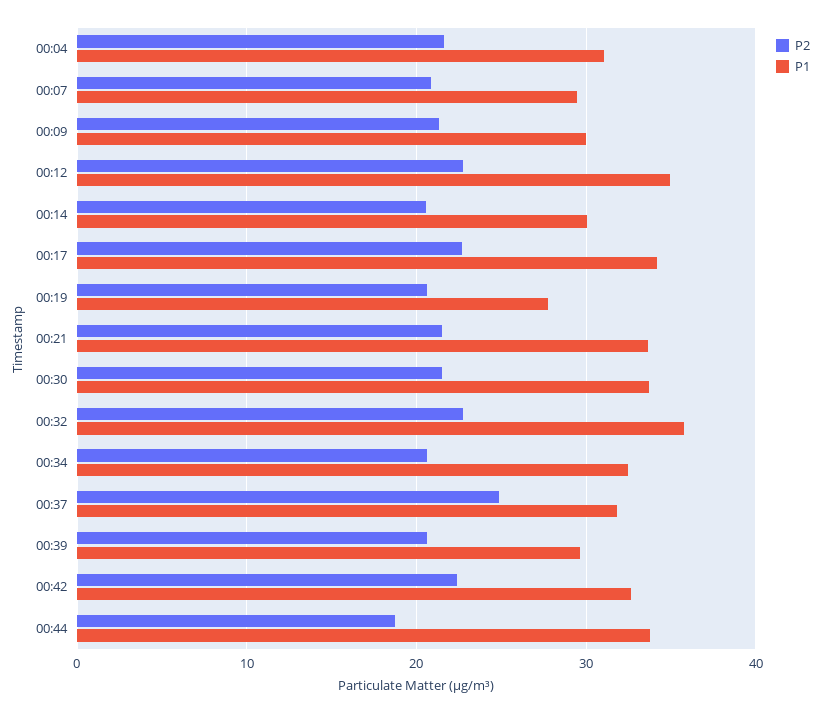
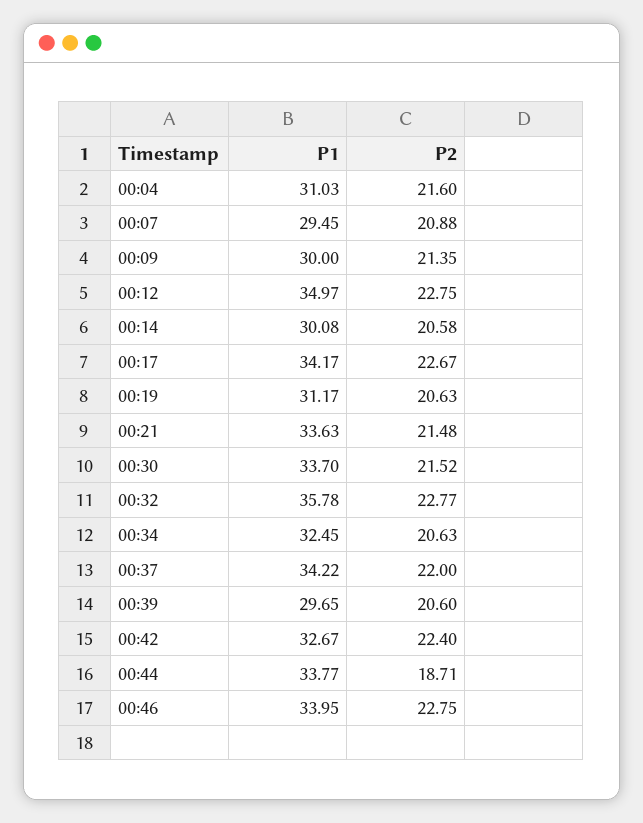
P1, 00:19: 28 -> 31.17
P2, 00:37: 25 -> 22
P1, 00:37: 32 -> 34.22
P1, 00:46: none -> 33.95
P2, 00:46: none -> 22.75

